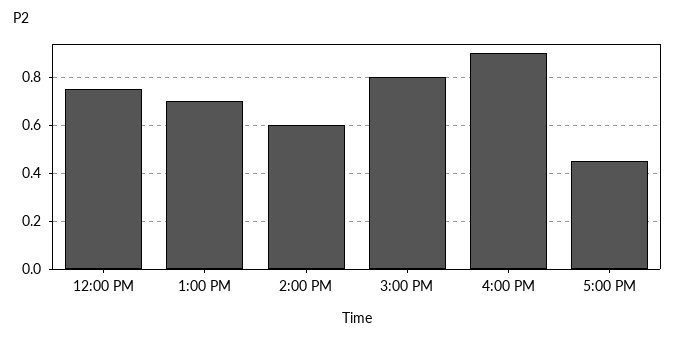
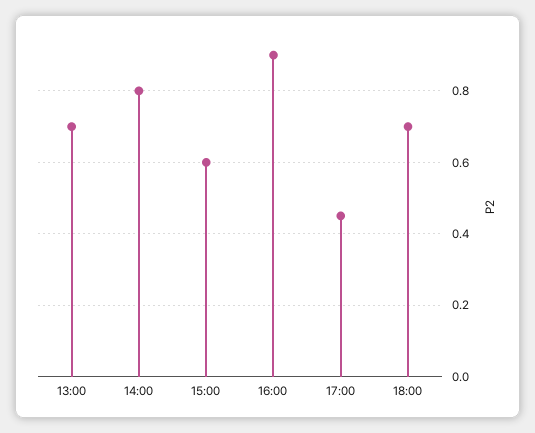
12:00 PM: 0.75 -> none
2:00 PM: 0.6 -> 0.8
3:00 PM: 0.8 -> 0.6
18:00: none -> 0.7

